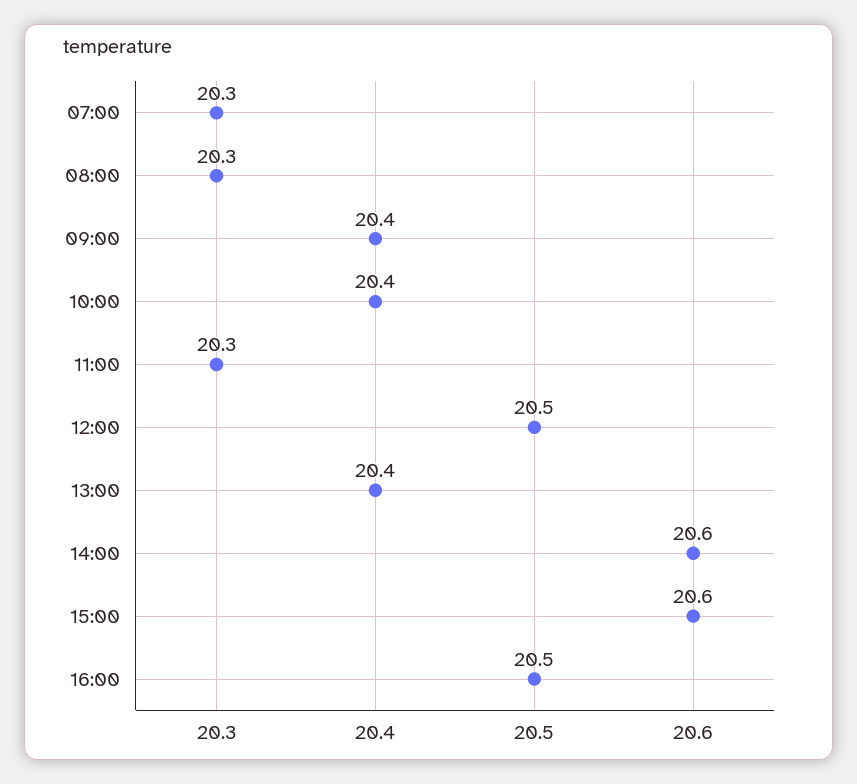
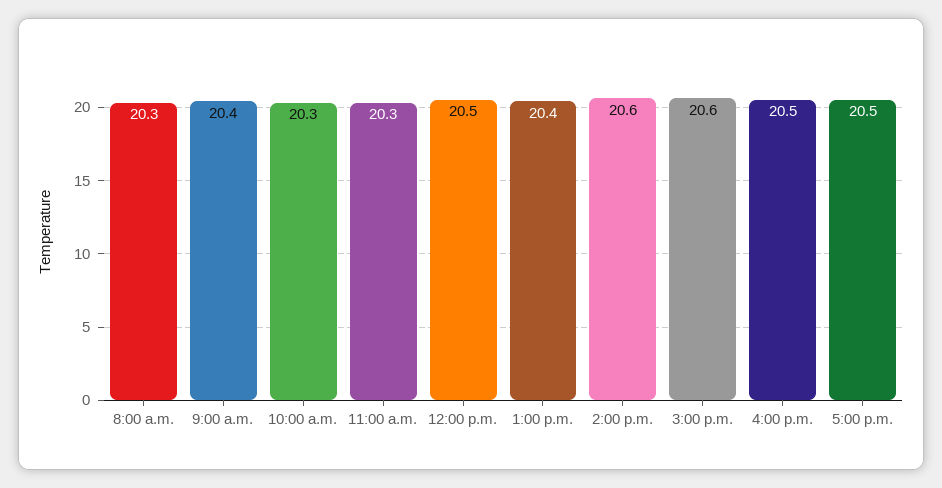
07:00: 20.3 -> none
10:00: 20.4 -> 20.3
5:00 p.m.: none -> 20.5

